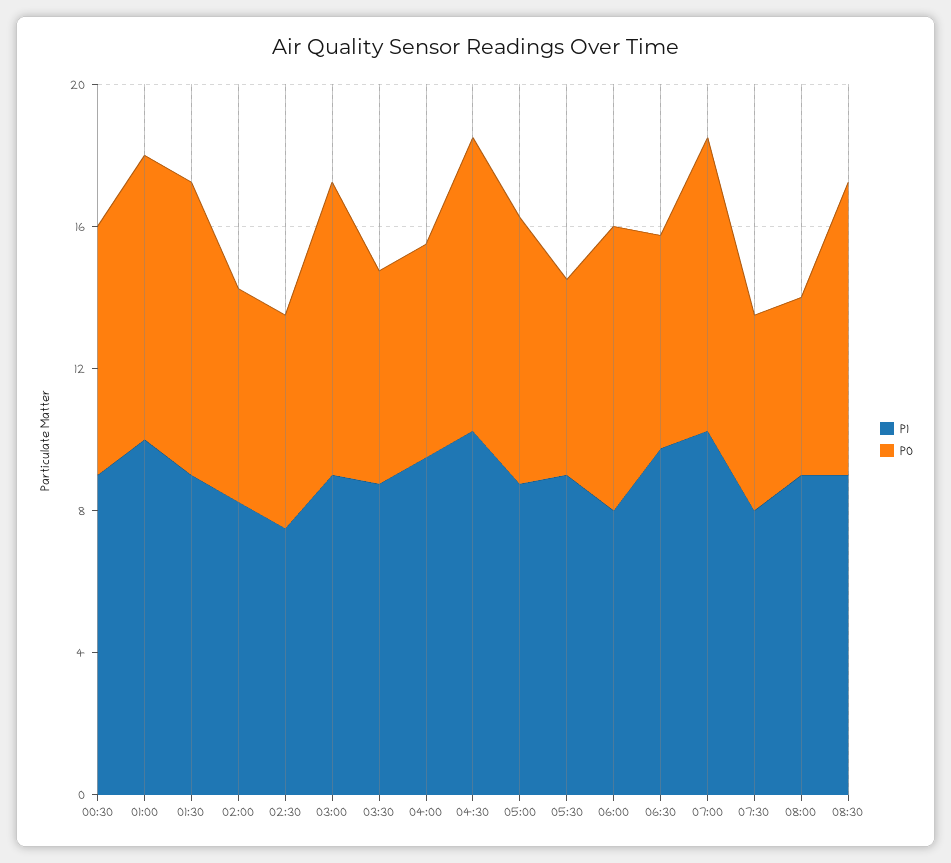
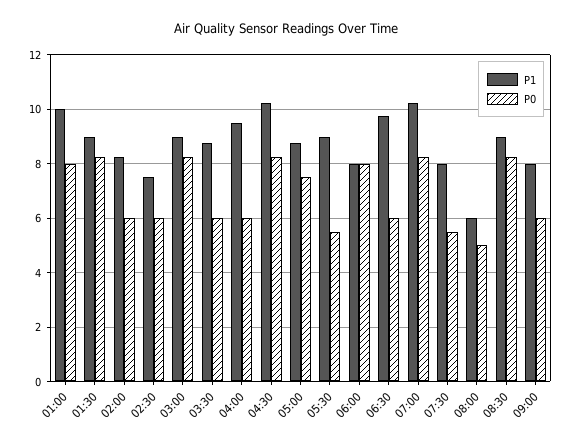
P1, 00:30: 9 -> none
P0, 00:30: 7 -> none
P1, 08:00: 9 -> 6
P1, 09:00: none -> 8
P0, 09:00: none -> 6

